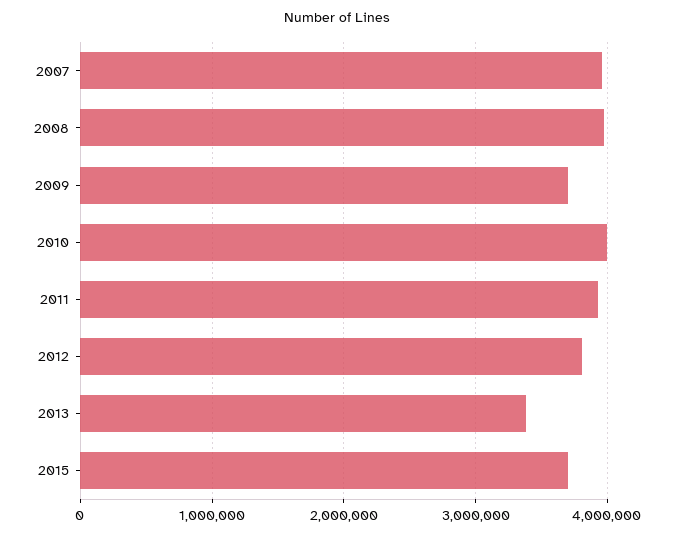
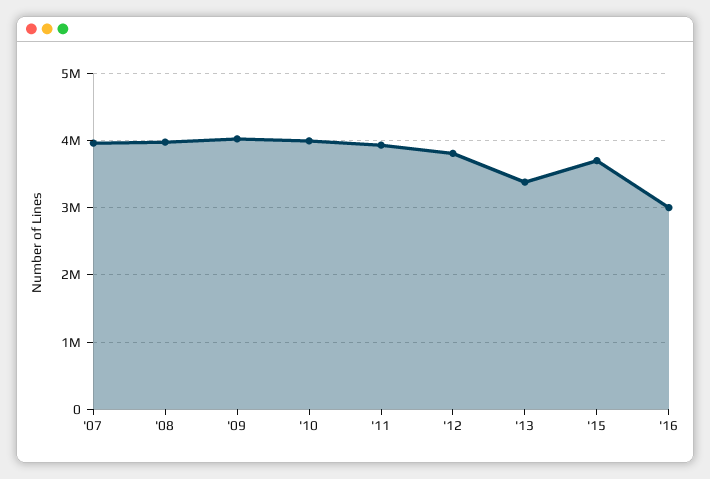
2009: 3700000 -> 4000000
'16: none -> 3000000

